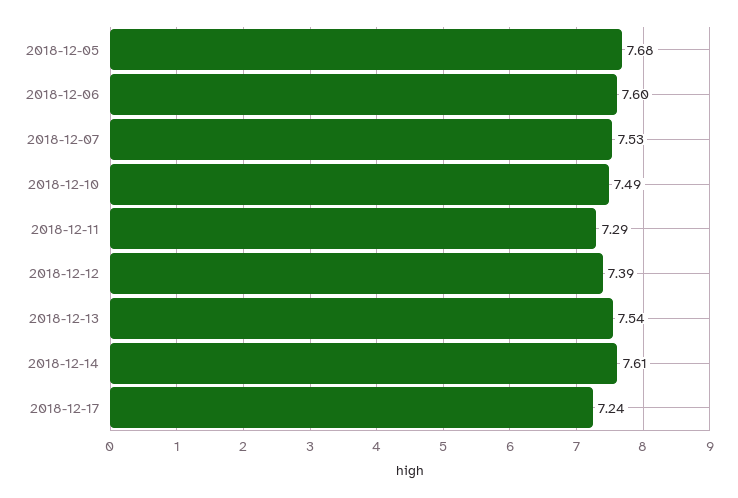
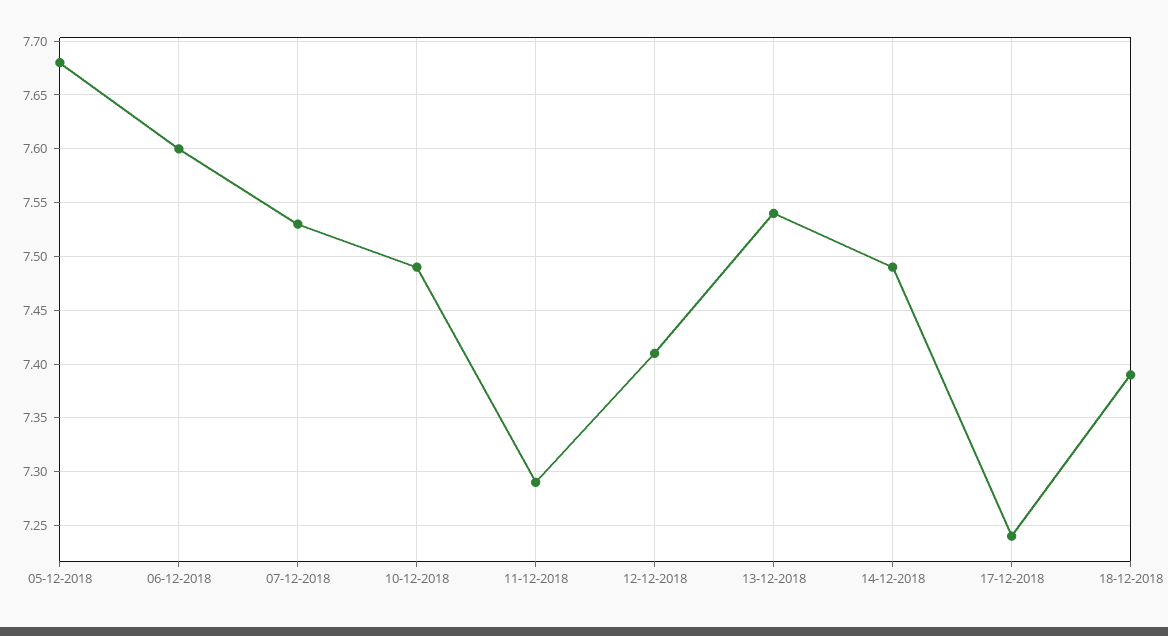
2018-12-12: 7.39 -> 7.41
2018-12-14: 7.61 -> 7.49
18-12-2018: none -> 7.39

